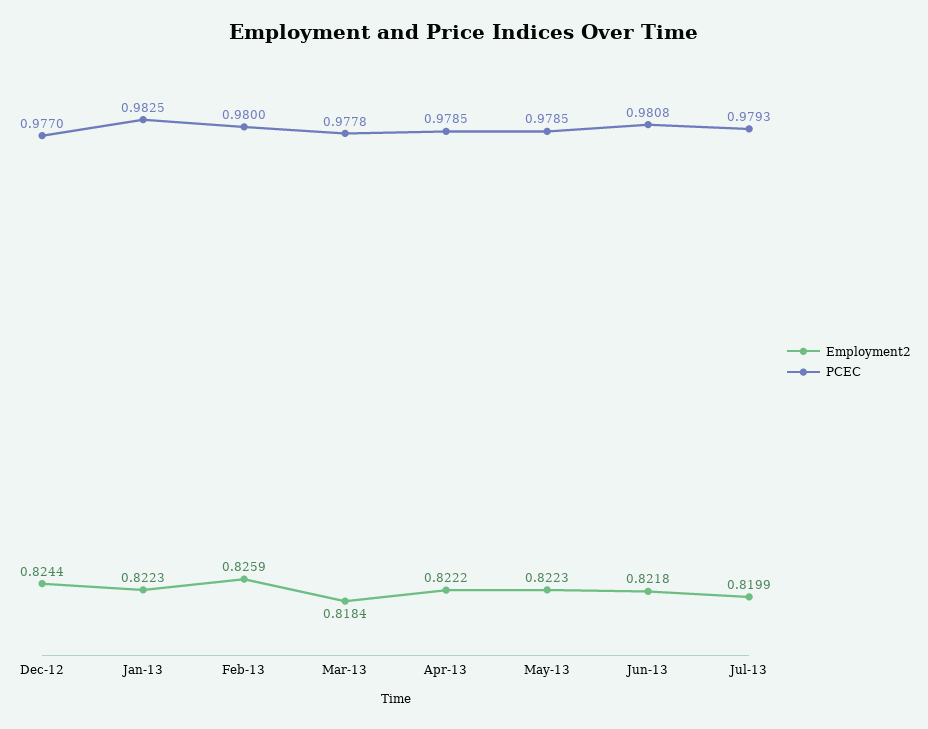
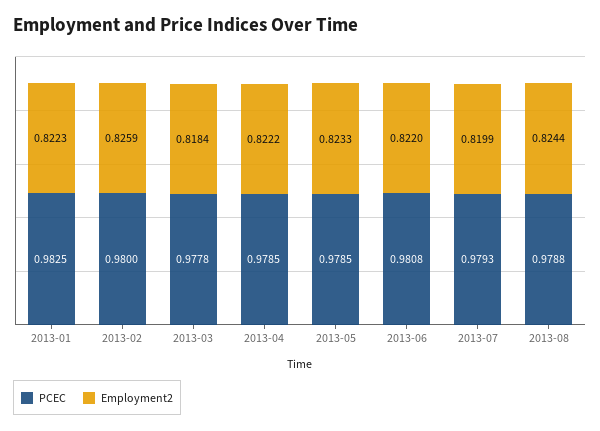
Employment2, Dec-12: 0.8244 -> none
PCEC, Dec-12: 0.977 -> none
Employment2, May-13: 0.8223 -> 0.8233
Employment2, Jun-13: 0.8218 -> 0.822
PCEC, 2013-08: none -> 0.9788
Employment2, 2013-08: none -> 0.8244

